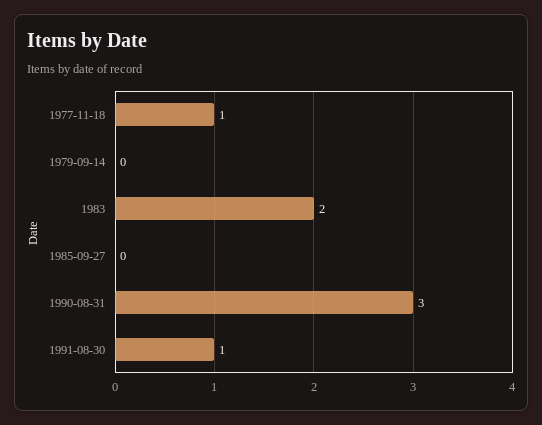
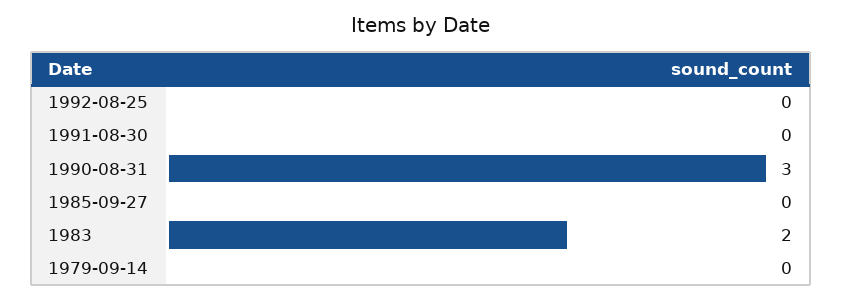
1977-11-18: 1 -> none
1991-08-30: 1 -> 0
1992-08-25: none -> 0

